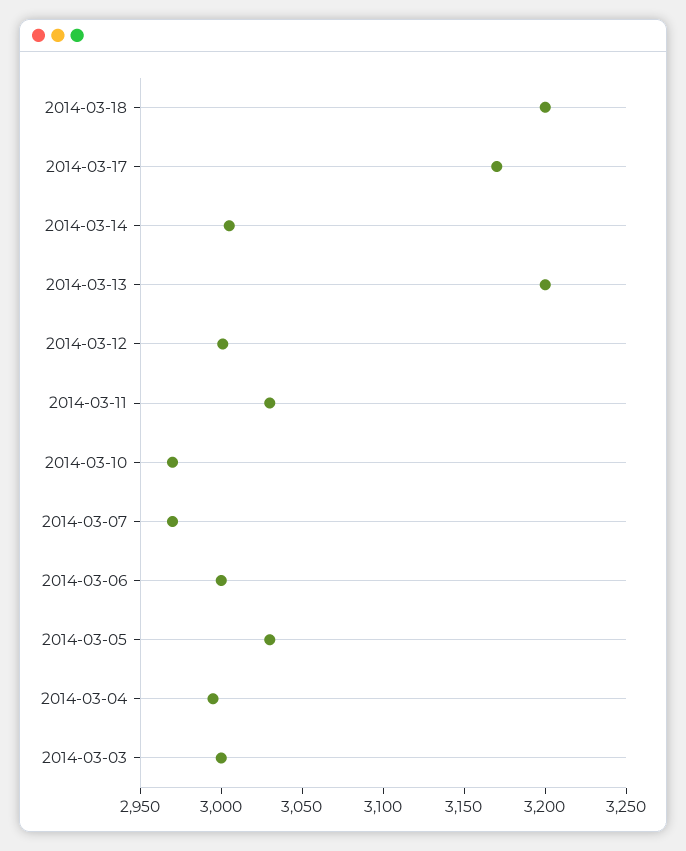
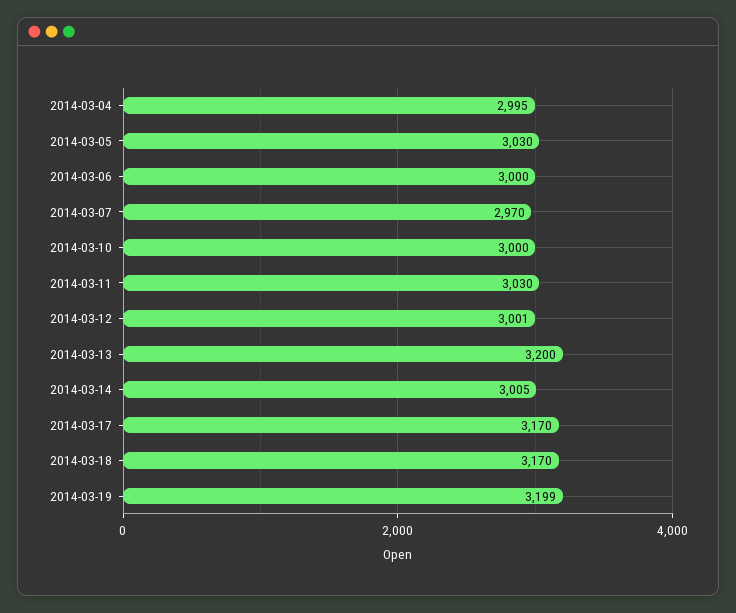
2014-03-18: 3200 -> 3170
2014-03-10: 2970 -> 3000
2014-03-03: 3000 -> none
2014-03-19: none -> 3199

